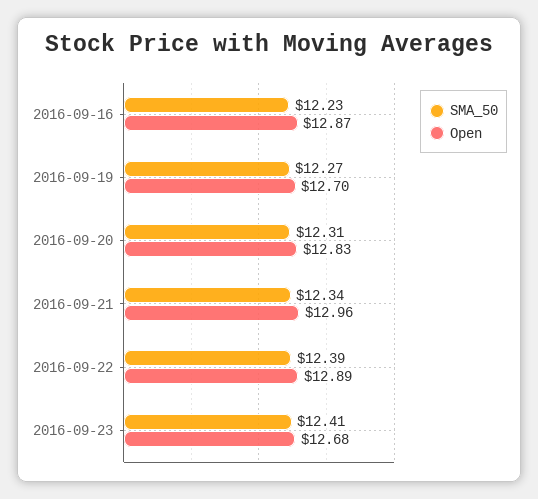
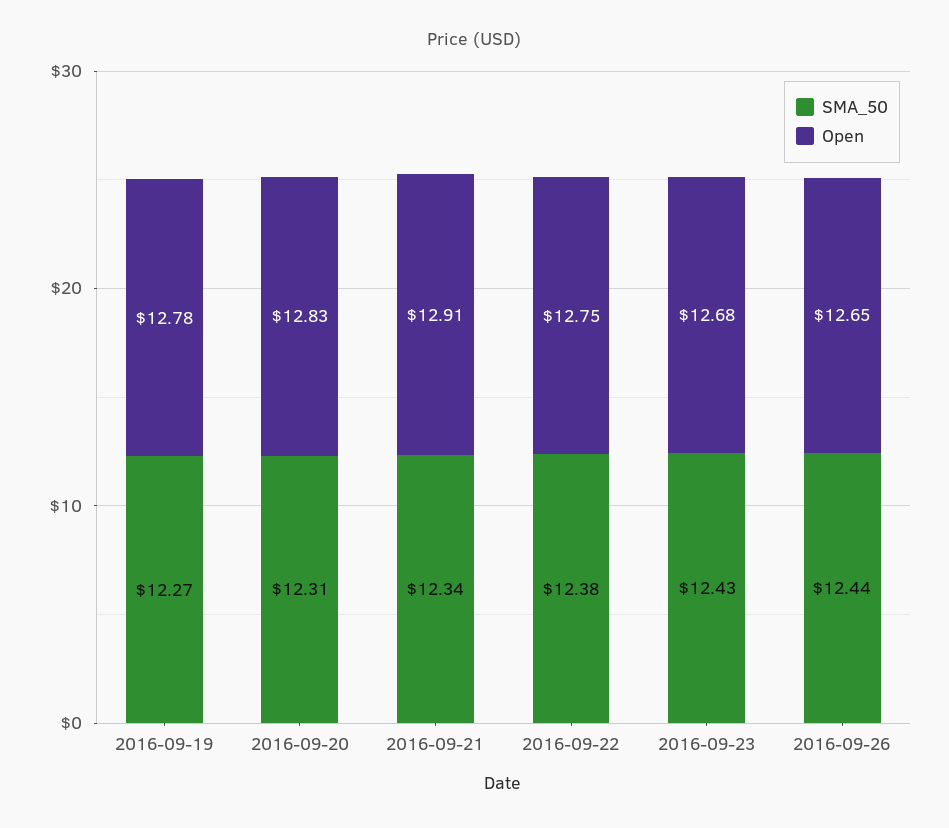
SMA_50, 2016-09-16: 12.23 -> none
Open, 2016-09-16: 12.87 -> none
Open, 2016-09-19: 12.7 -> 12.78
Open, 2016-09-21: 12.96 -> 12.91
SMA_50, 2016-09-22: 12.39 -> 12.38
Open, 2016-09-22: 12.89 -> 12.75
SMA_50, 2016-09-23: 12.41 -> 12.43
SMA_50, 2016-09-26: none -> 12.44
Open, 2016-09-26: none -> 12.65

